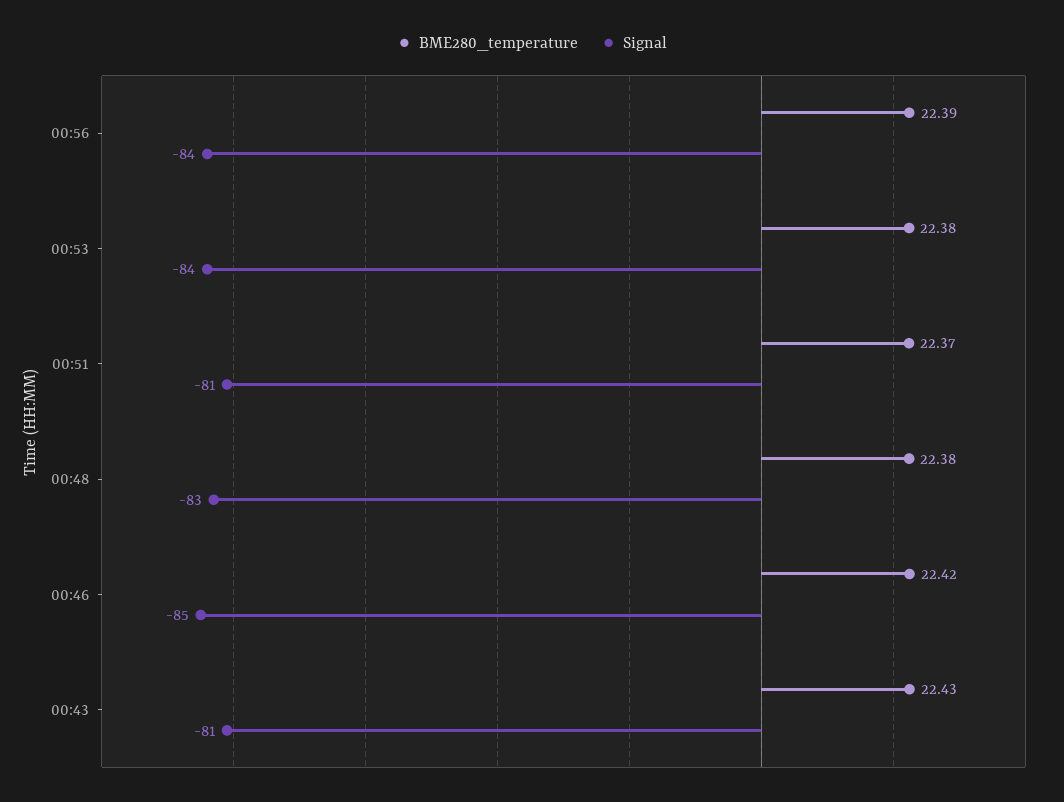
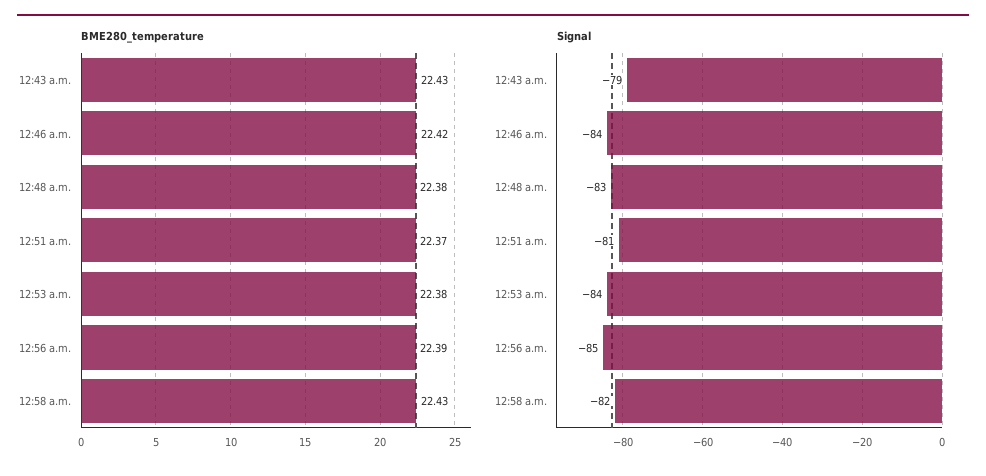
Signal, 00:56: -84 -> -85
Signal, 00:46: -85 -> -84
Signal, 00:43: -81 -> -79
BME280_temperature, 12:58 a.m.: none -> 22.43
Signal, 12:58 a.m.: none -> -82

